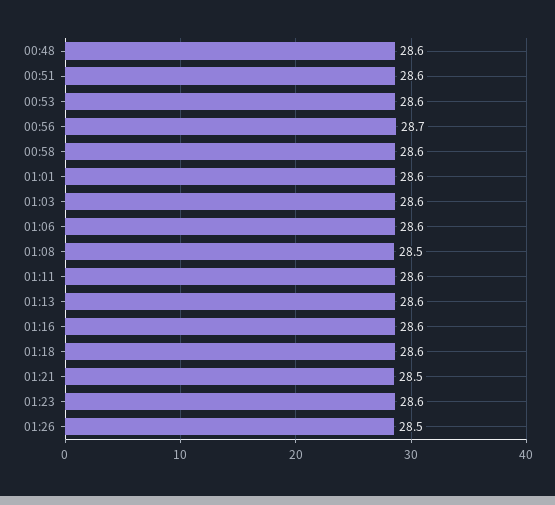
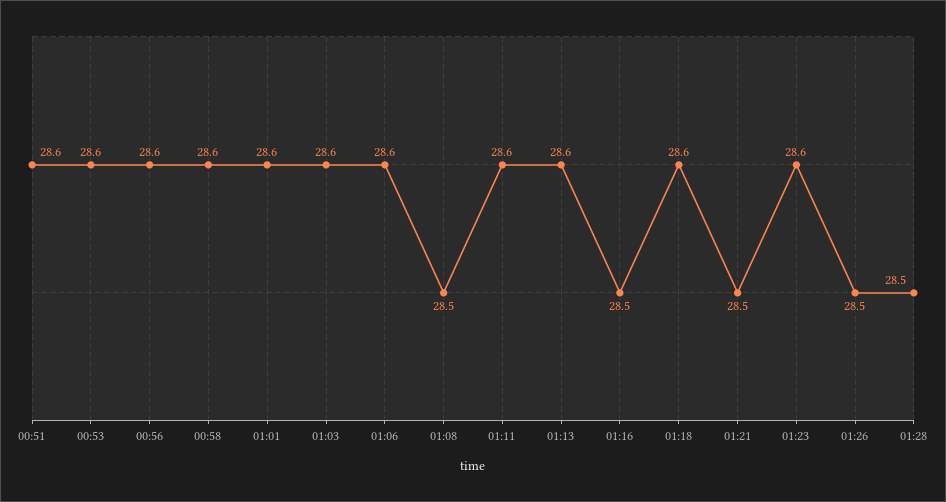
00:48: 28.6 -> none
00:56: 28.7 -> 28.6
01:16: 28.6 -> 28.5
01:28: none -> 28.5

